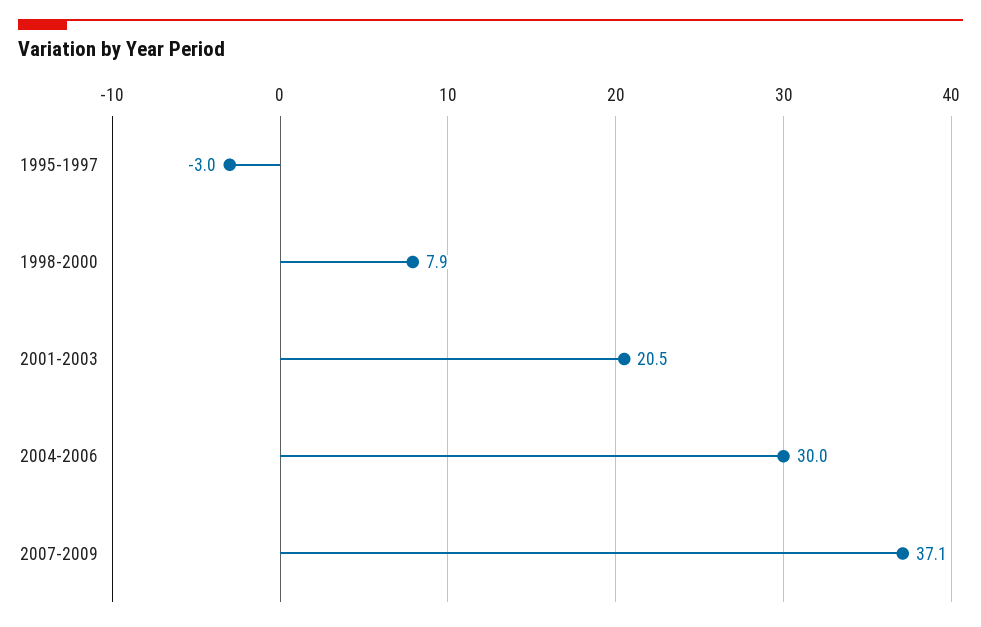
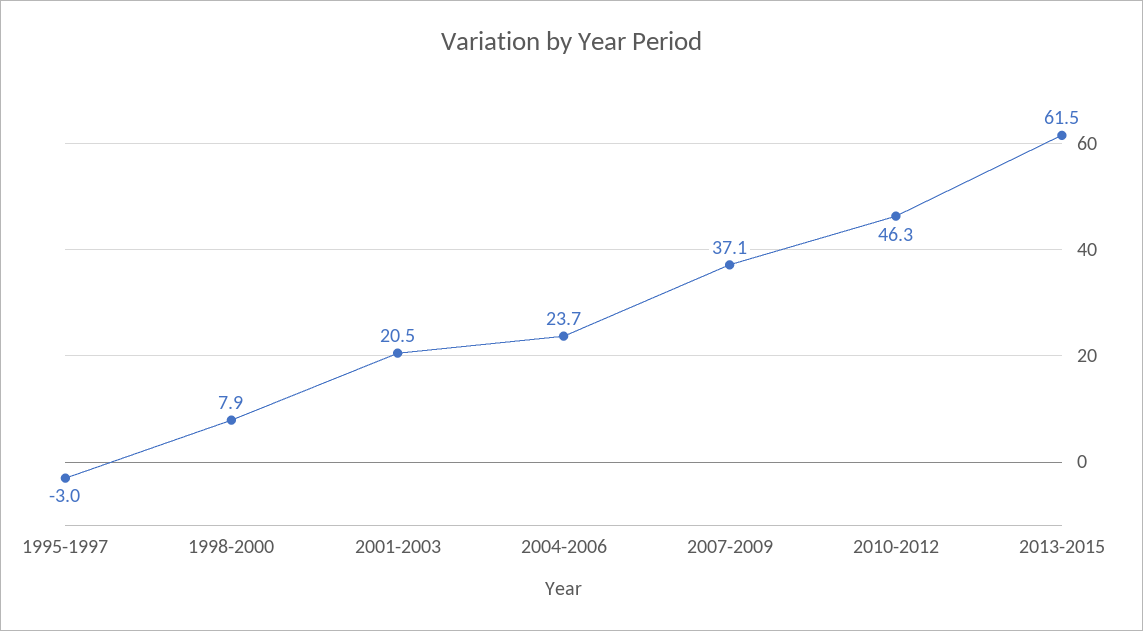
2004-2006: 30 -> 23.7
2010-2012: none -> 46.3
2013-2015: none -> 61.5

